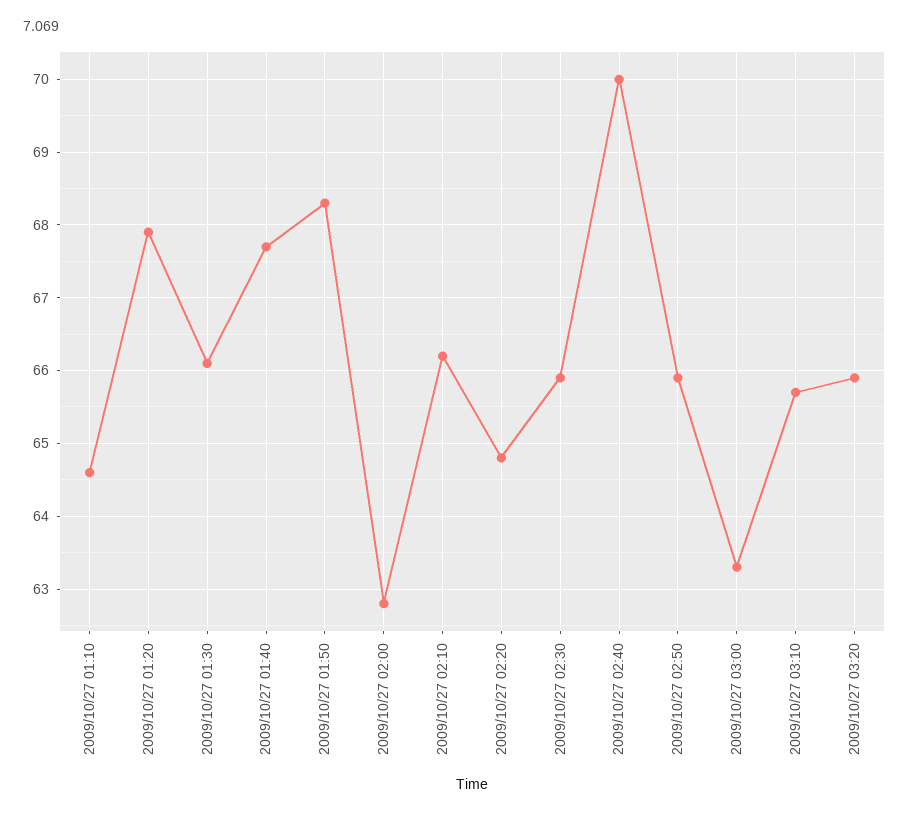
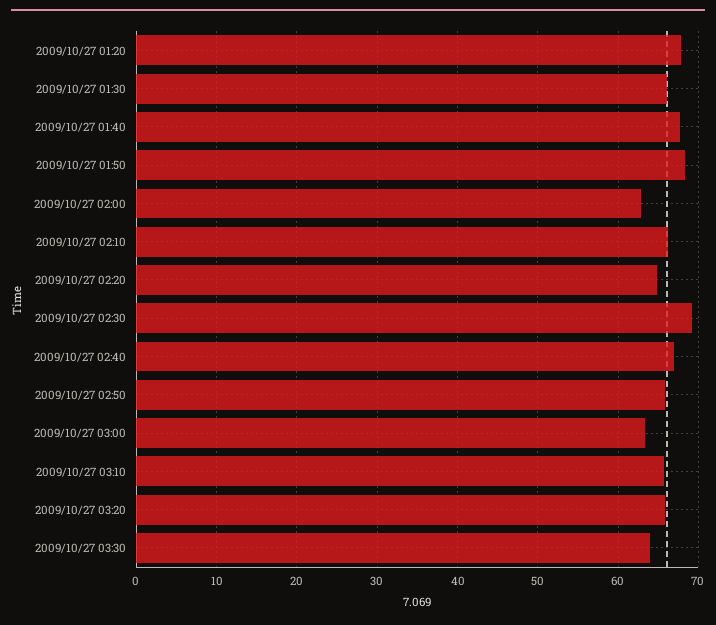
2009/10/27 01:10: 64.6 -> none
2009/10/27 02:30: 65.9 -> 69
2009/10/27 02:40: 70 -> 67
2009/10/27 03:30: none -> 64

